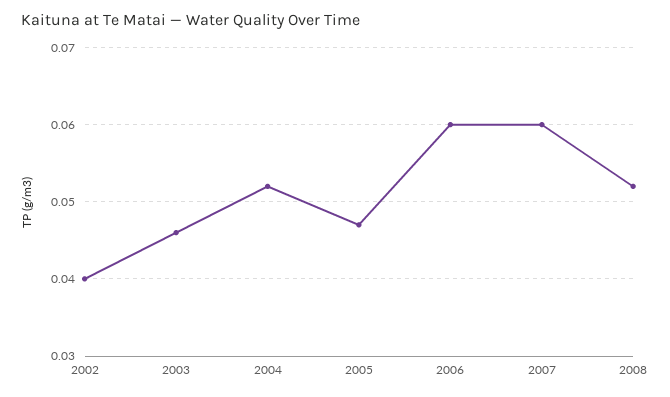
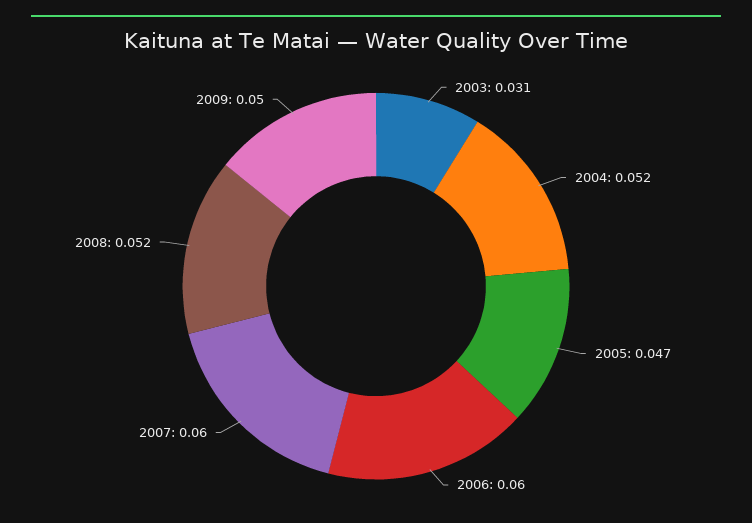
2002: 0.04 -> none
2003: 0.046 -> 0.031
2009: none -> 0.05

